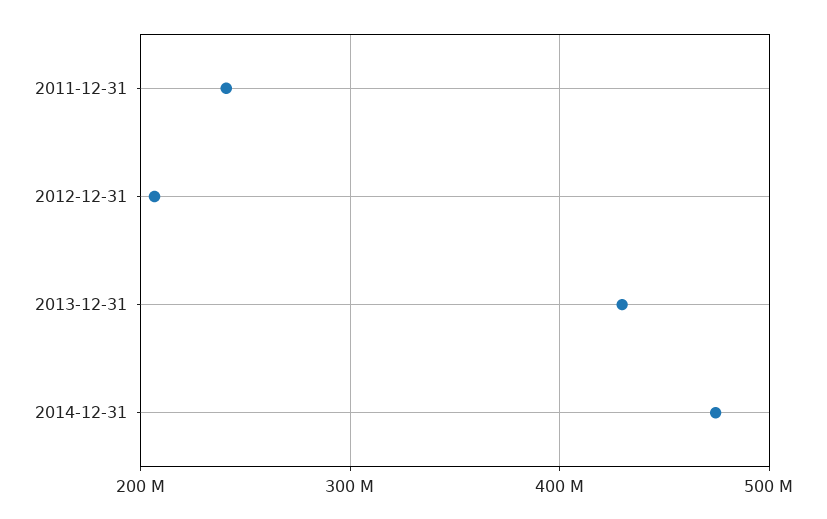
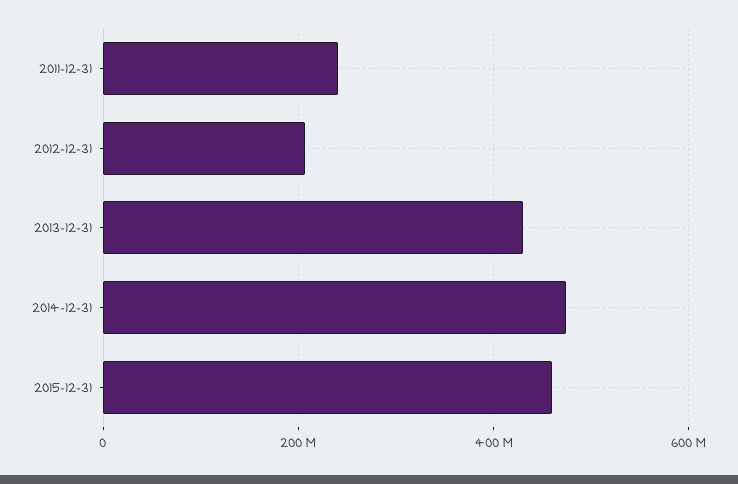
2015-12-31: none -> 460000000

